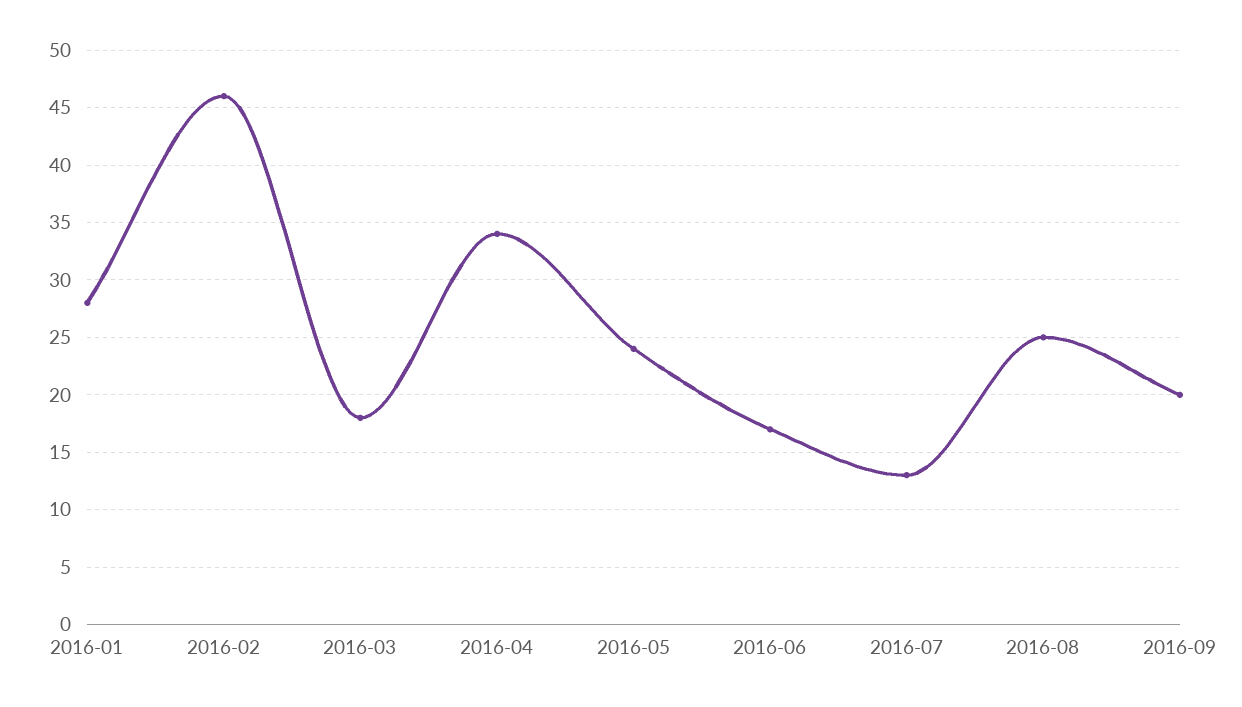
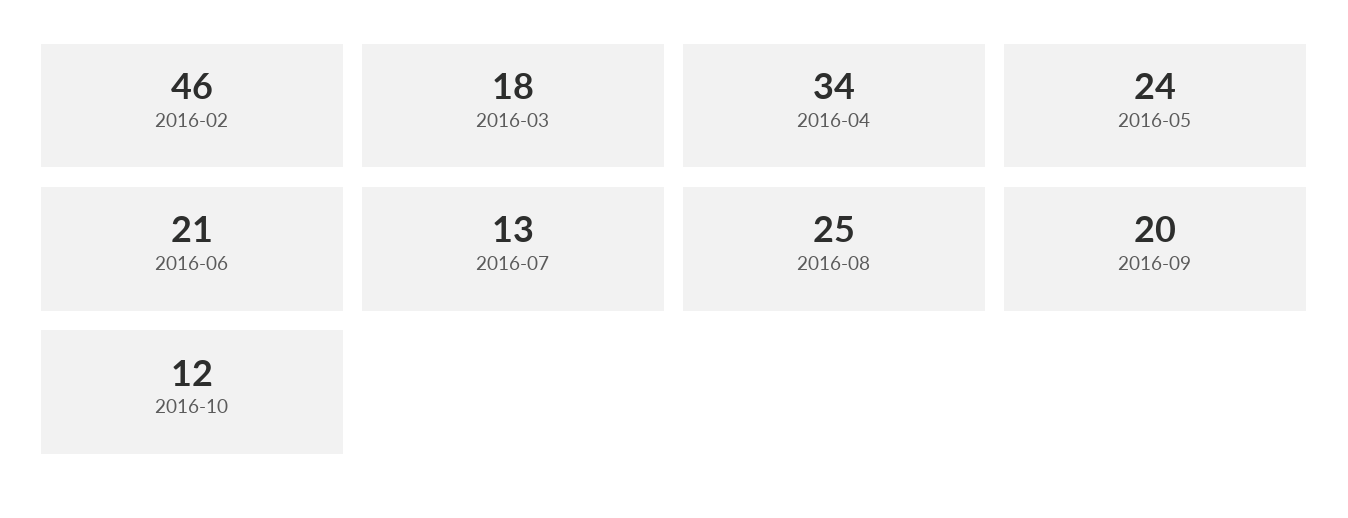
2016-01: 28 -> none
2016-06: 17 -> 21
2016-10: none -> 12

